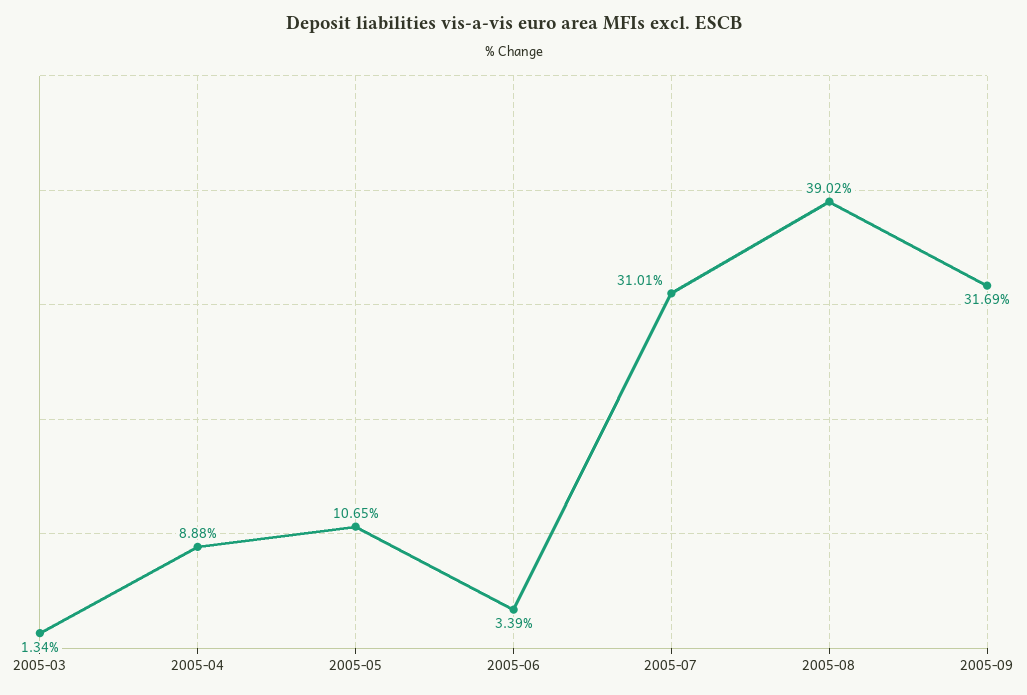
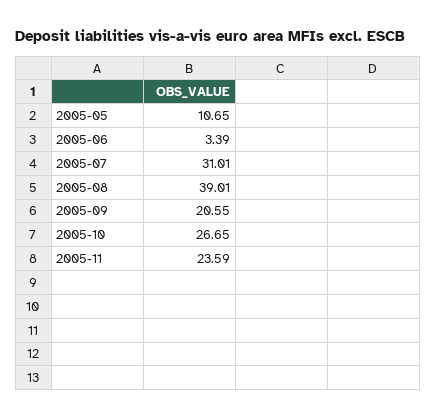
2005-03: 1.34 -> none
2005-04: 8.88 -> none
2005-08: 39.02 -> 39.01
2005-09: 31.69 -> 20.55
2005-10: none -> 26.65
2005-11: none -> 23.59

